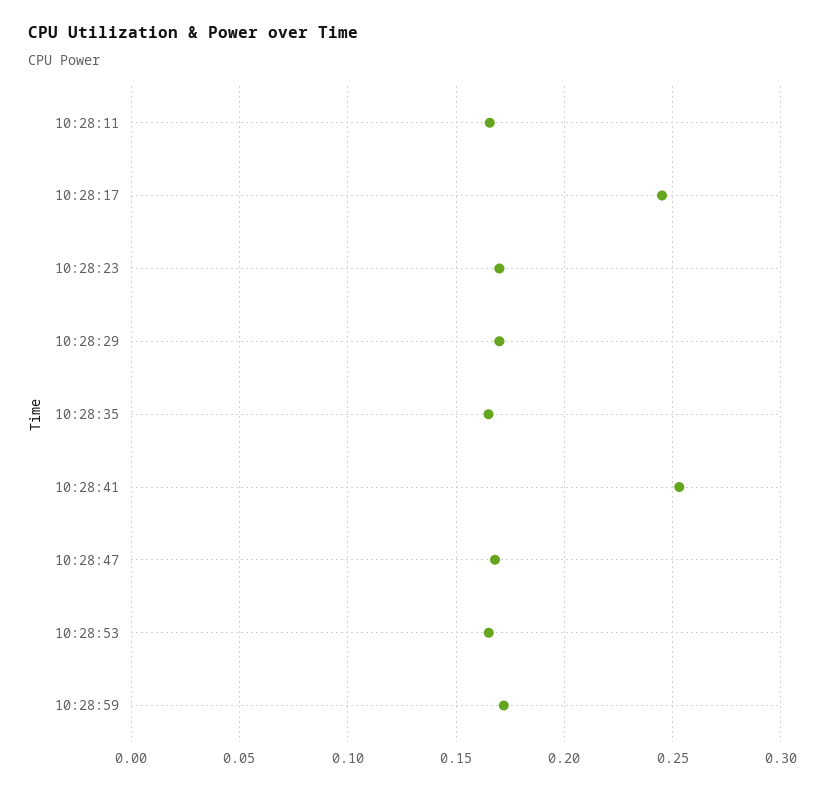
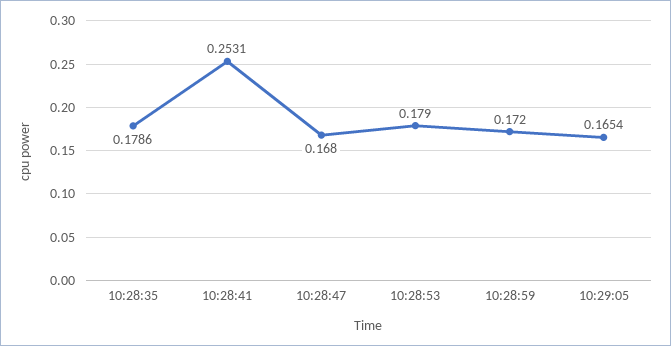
10:28:11: 0.165 -> none
10:28:17: 0.245 -> none
10:28:23: 0.17 -> none
10:28:29: 0.17 -> none
10:28:35: 0.165 -> 0.1786
10:28:53: 0.165 -> 0.179
10:29:05: none -> 0.1654

